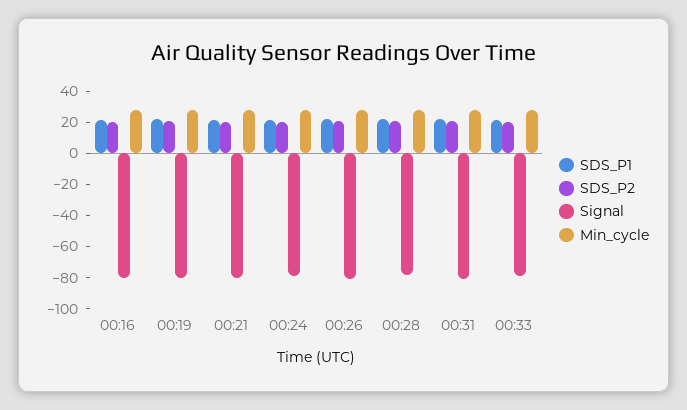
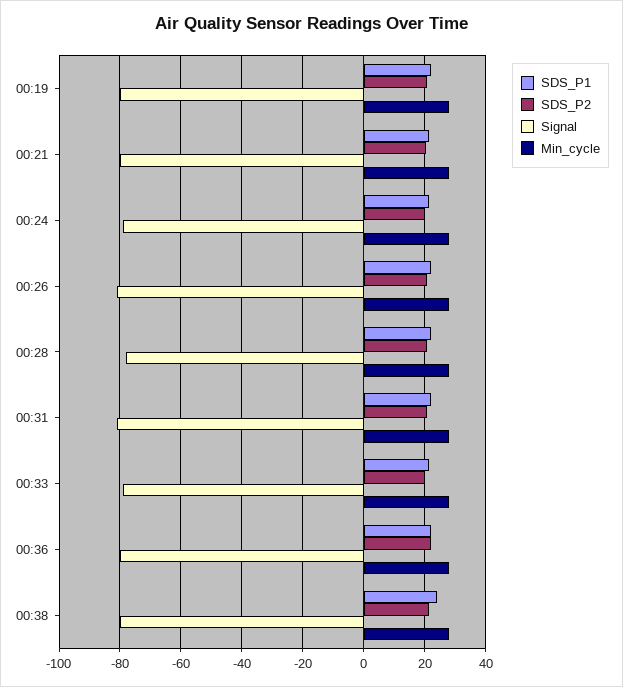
SDS_P1, 00:16: 20 -> none
SDS_P2, 00:16: 20 -> none
Signal, 00:16: -80 -> none
Min_cycle, 00:16: 30 -> none
SDS_P1, 00:36: none -> 22
SDS_P2, 00:36: none -> 22
Signal, 00:36: none -> -80
Min_cycle, 00:36: none -> 28
SDS_P1, 00:38: none -> 24
SDS_P2, 00:38: none -> 22
Signal, 00:38: none -> -80
Min_cycle, 00:38: none -> 28

